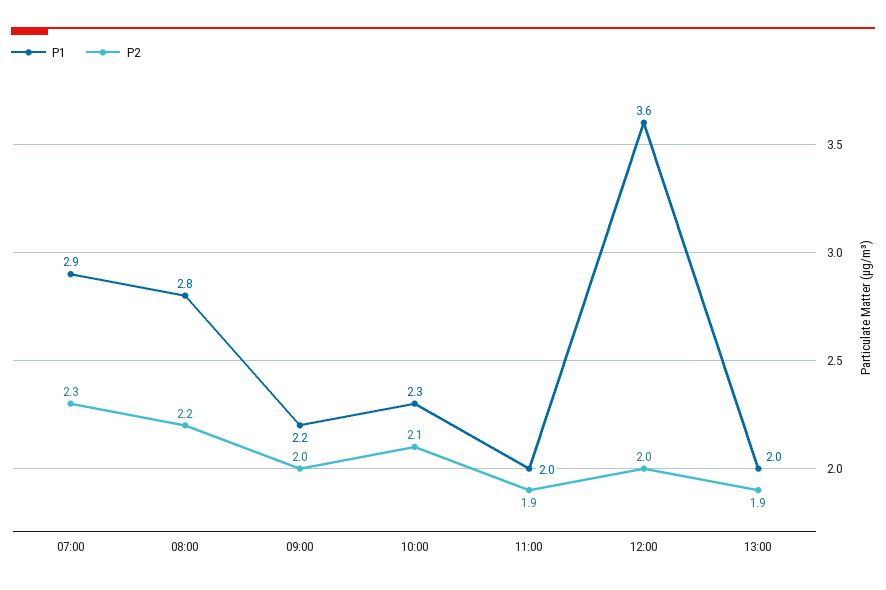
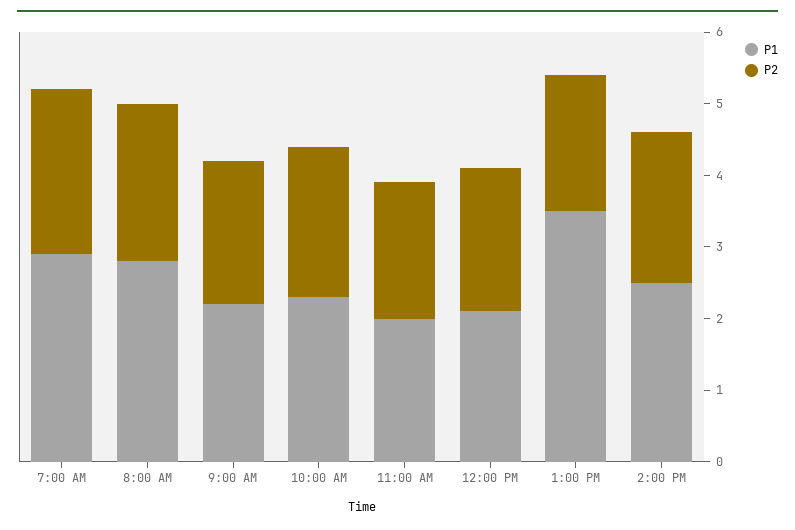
P1, 12:00: 3.6 -> 2
P1, 13:00: 2 -> 3.5
P1, 2:00 PM: none -> 2.5
P2, 2:00 PM: none -> 2

